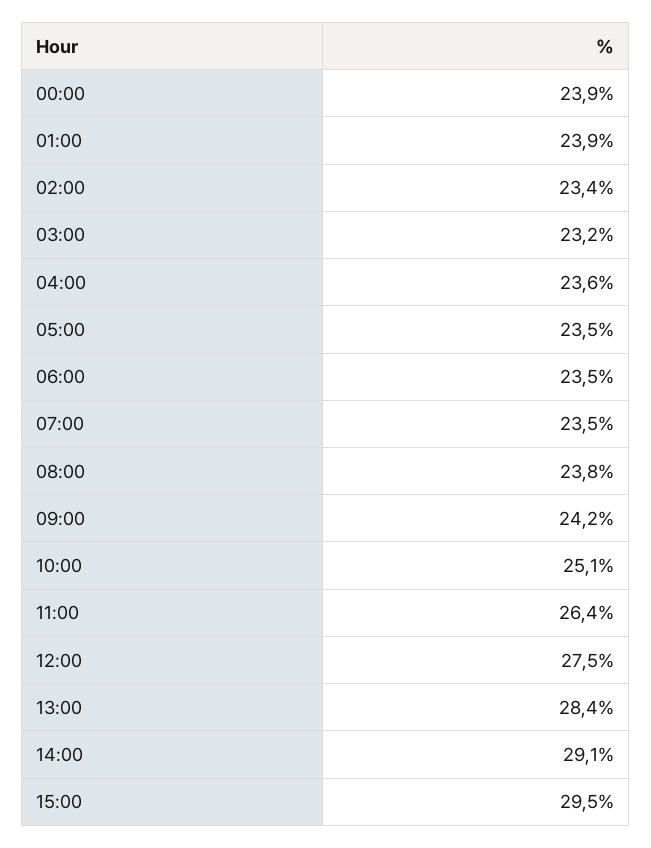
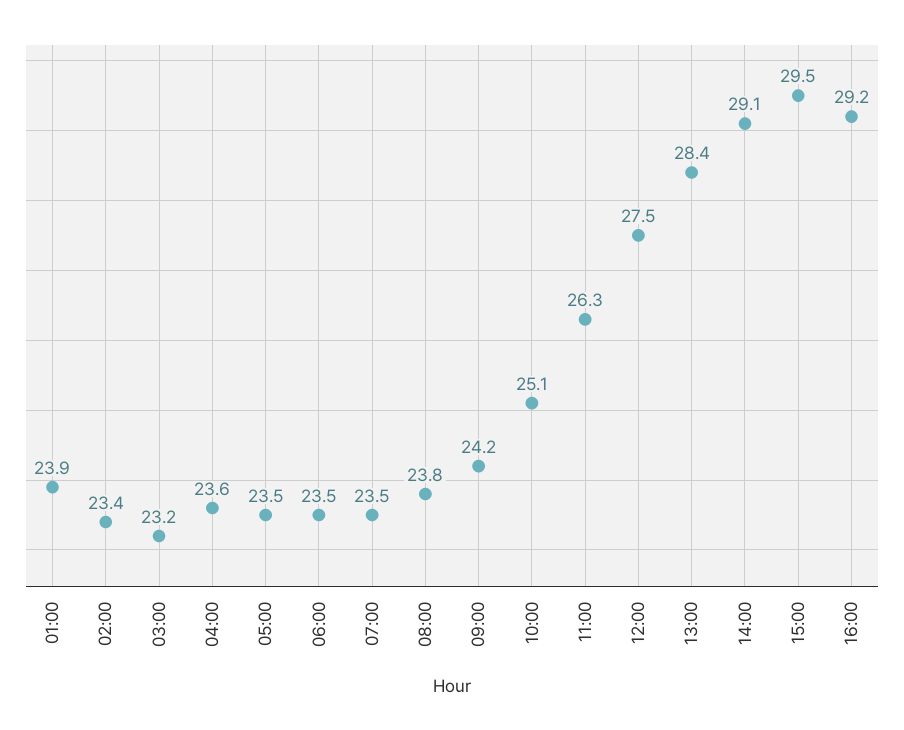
00:00: 23.9 -> none
11:00: 26.4 -> 26.3
16:00: none -> 29.2

